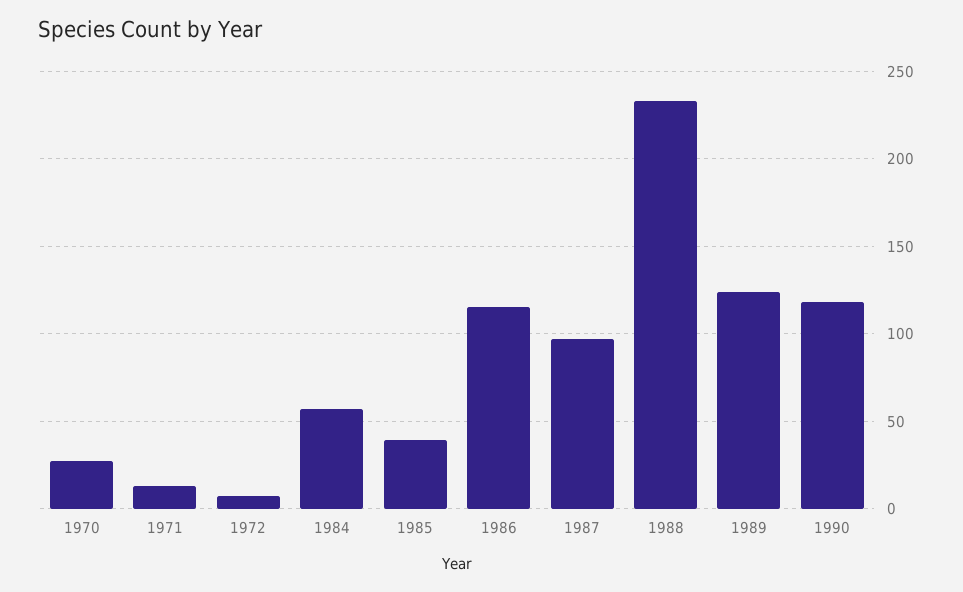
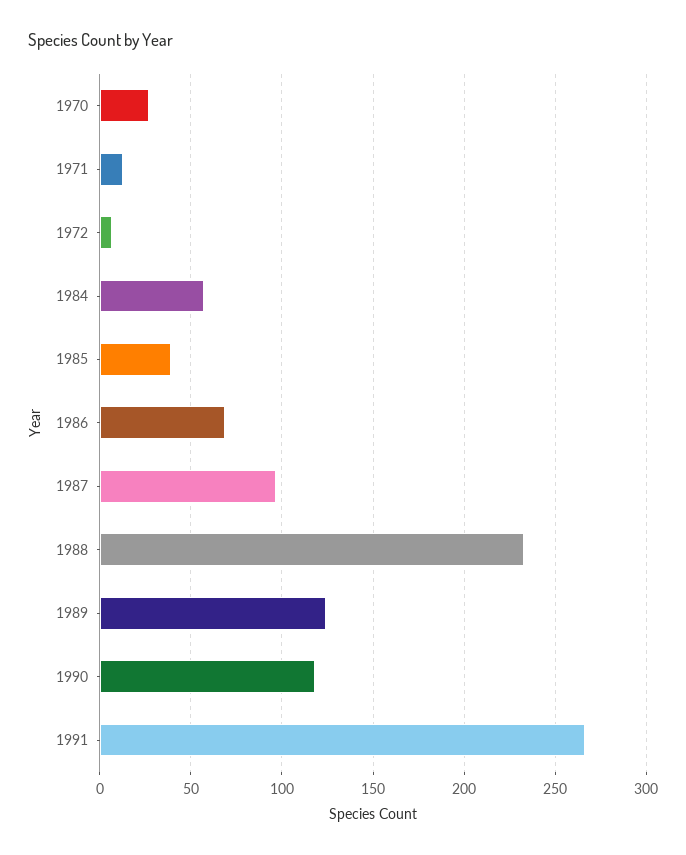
1986: 115 -> 70
1991: none -> 265

